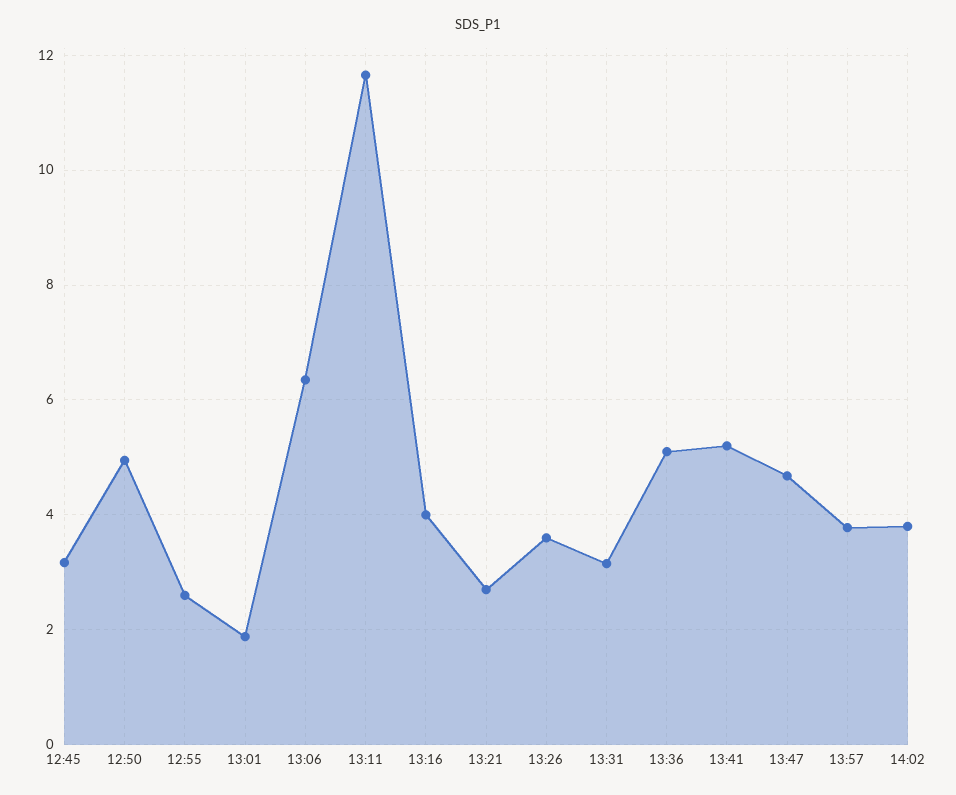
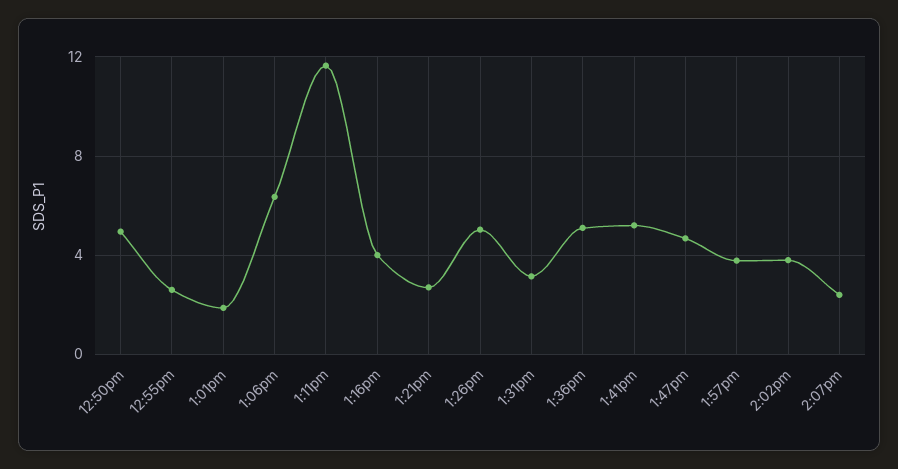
12:45: 3.2 -> none
13:26: 3.6 -> 5
2:07pm: none -> 2.5

